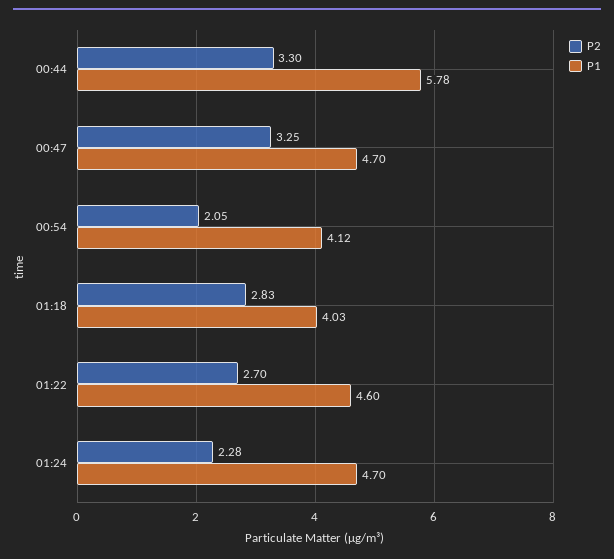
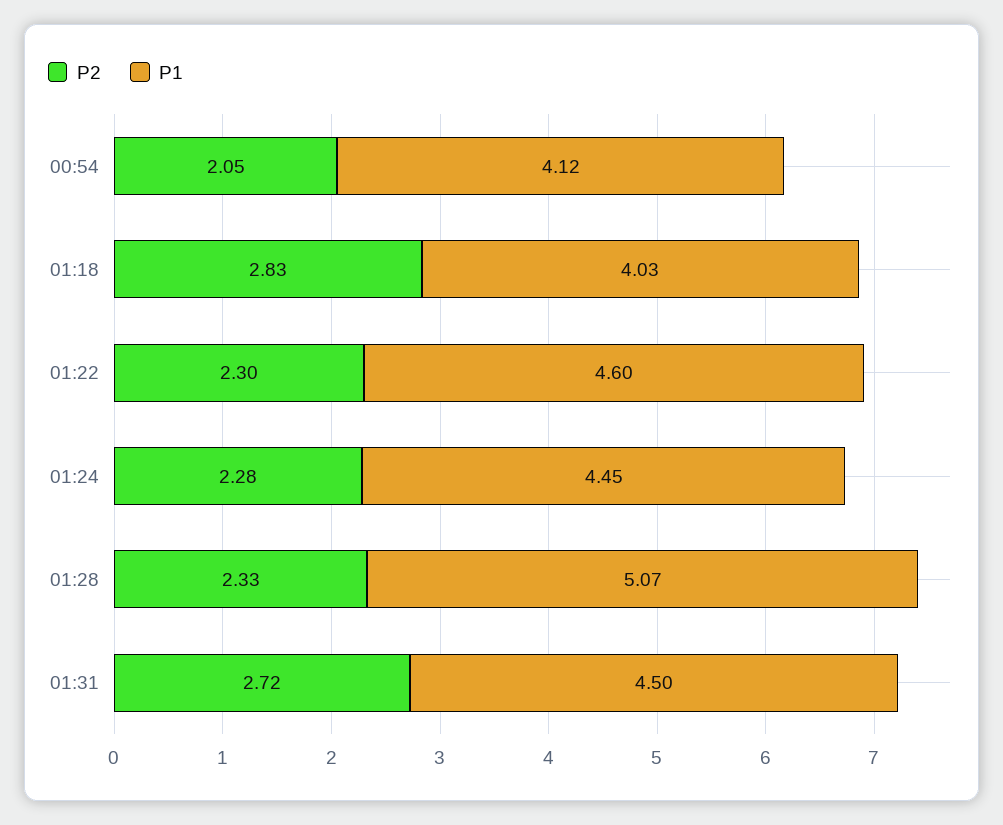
P2, 00:44: 3.3 -> none
P1, 00:44: 5.78 -> none
P2, 00:47: 3.25 -> none
P1, 00:47: 4.7 -> none
P2, 01:22: 2.7 -> 2.3
P1, 01:24: 4.7 -> 4.45
P2, 01:28: none -> 2.33
P1, 01:28: none -> 5.07
P2, 01:31: none -> 2.72
P1, 01:31: none -> 4.5

